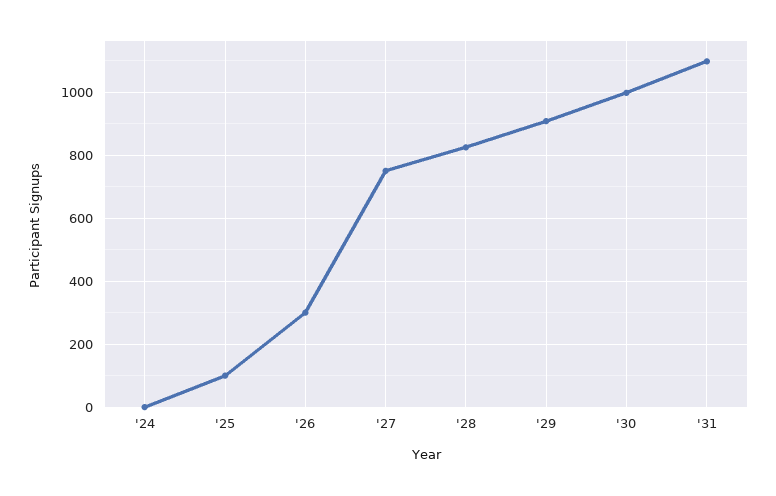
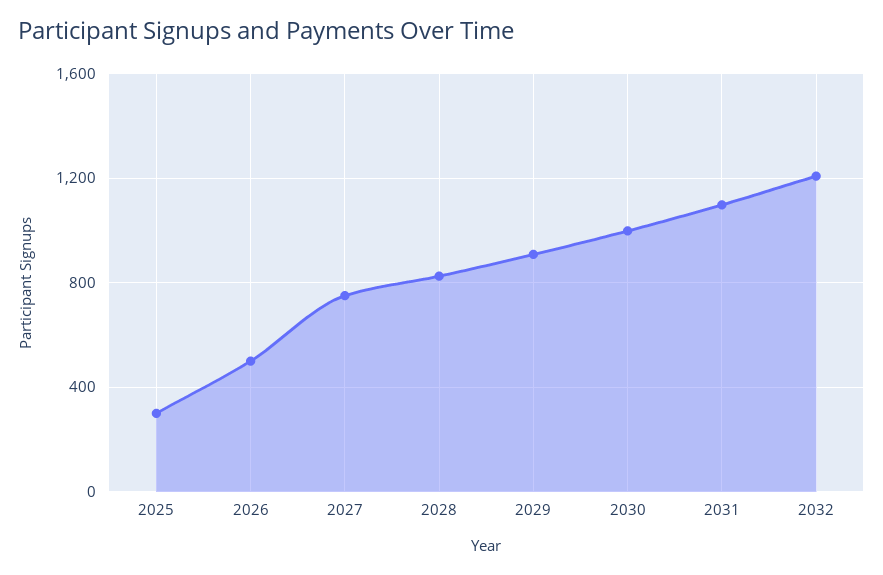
'24: 0 -> none
'25: 100 -> 300
'26: 300 -> 500
2032: none -> 1200

